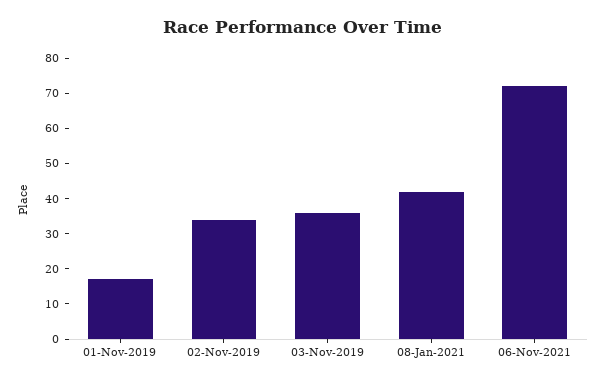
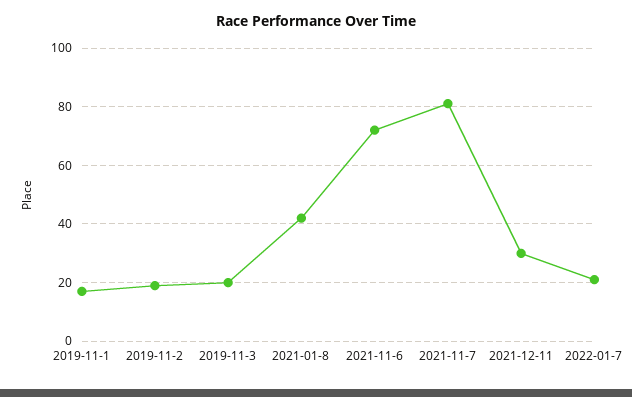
02-Nov-2019: 35 -> 20
03-Nov-2019: 35 -> 20
2021-11-7: none -> 80
2021-12-11: none -> 30
2022-01-7: none -> 20

